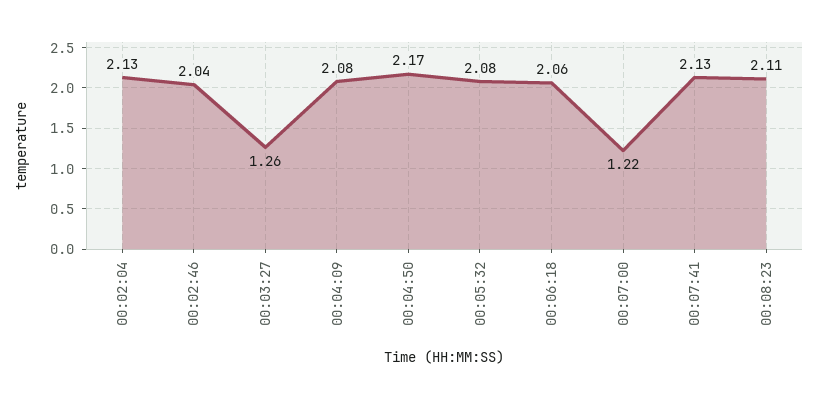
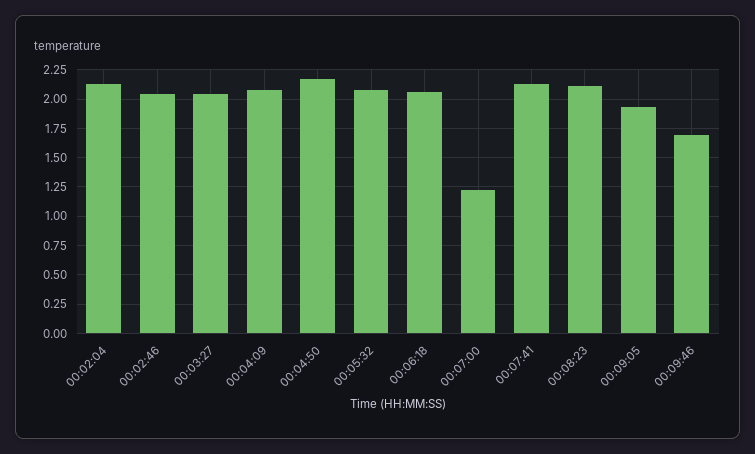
00:03:27: 1.26 -> 2
00:09:05: none -> 2
00:09:46: none -> 1.75

